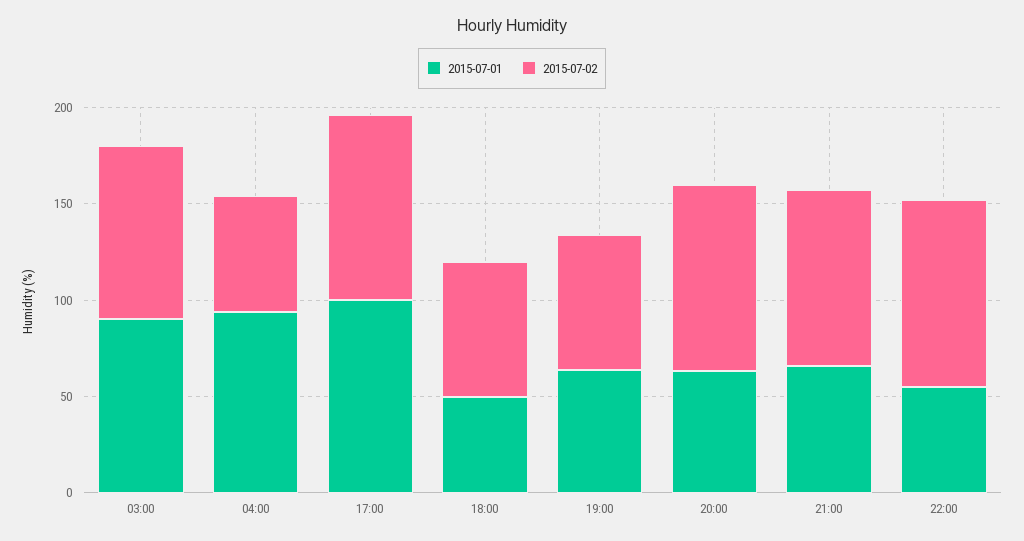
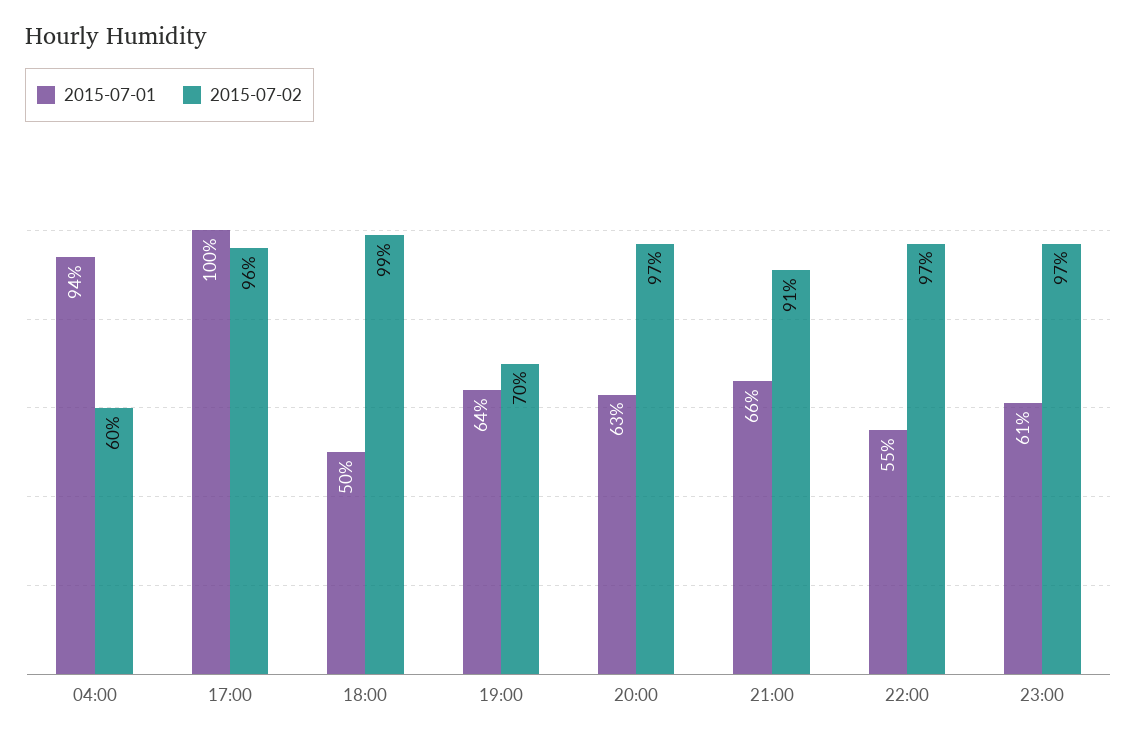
2015-07-01, 03:00: 90 -> none
2015-07-02, 03:00: 90 -> none
2015-07-02, 18:00: 70 -> 99
2015-07-01, 23:00: none -> 61
2015-07-02, 23:00: none -> 97

